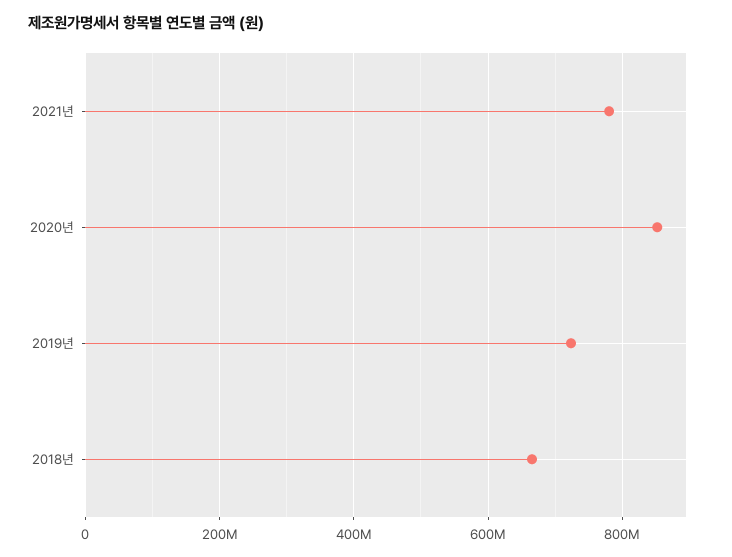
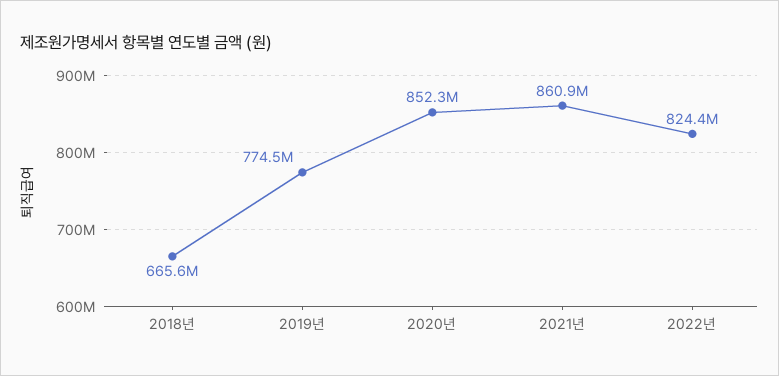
2021년: 780000000 -> 860900000
2019년: 720000000 -> 774500000
2022년: none -> 824400000

